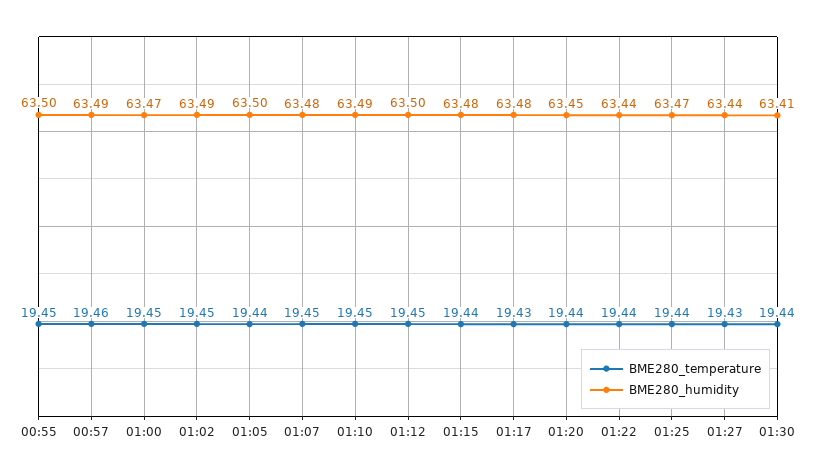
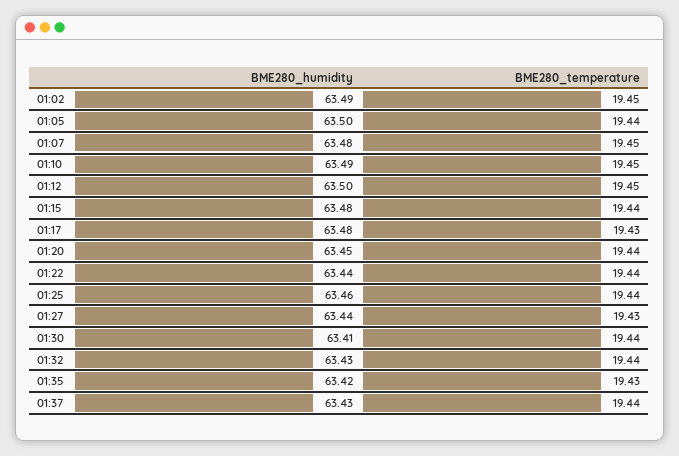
BME280_temperature, 00:55: 19.45 -> none
BME280_humidity, 00:55: 63.5 -> none
BME280_temperature, 00:57: 19.46 -> none
BME280_humidity, 00:57: 63.49 -> none
BME280_temperature, 01:00: 19.45 -> none
BME280_humidity, 01:00: 63.47 -> none
BME280_humidity, 01:25: 63.47 -> 63.46
BME280_humidity, 01:32: none -> 63.43
BME280_temperature, 01:32: none -> 19.44
BME280_humidity, 01:35: none -> 63.42
BME280_temperature, 01:35: none -> 19.43
BME280_humidity, 01:37: none -> 63.43
BME280_temperature, 01:37: none -> 19.44

